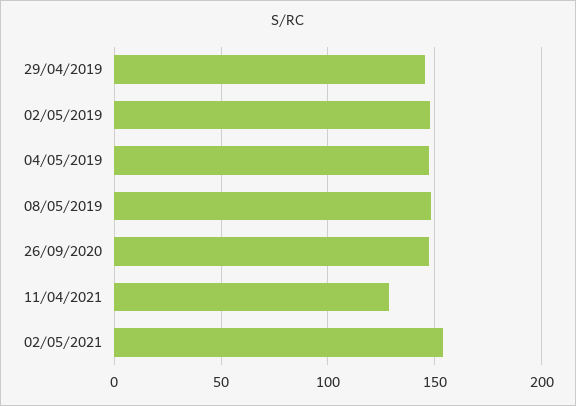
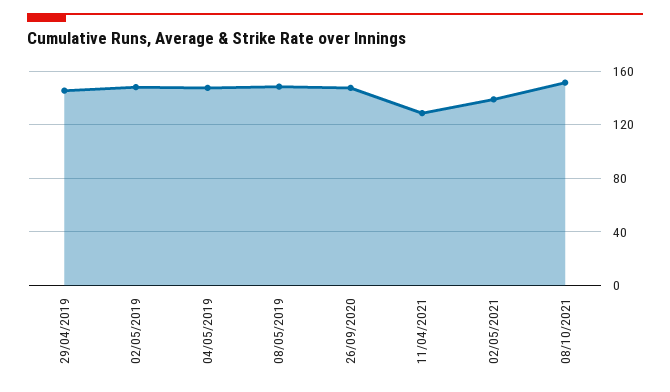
02/05/2021: 155 -> 140
08/10/2021: none -> 150

